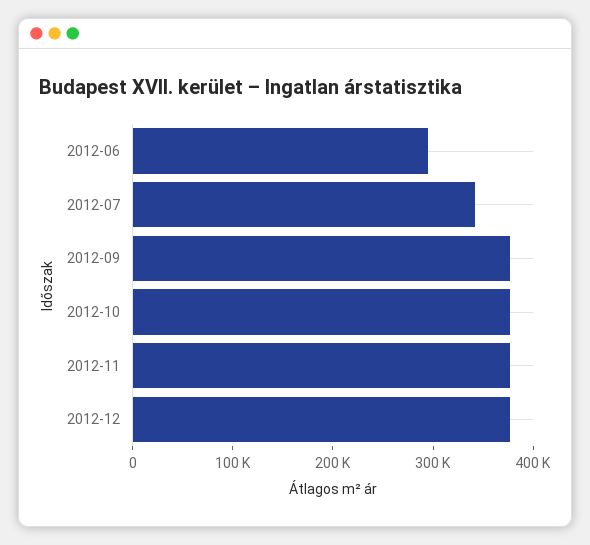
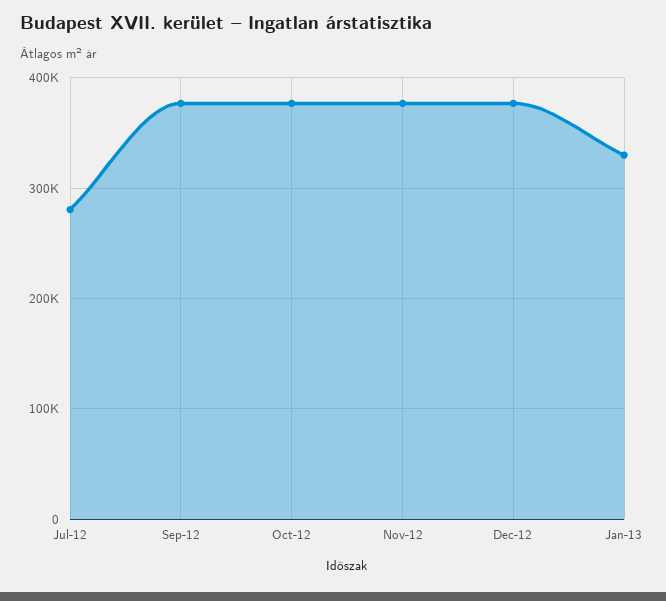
2012-06: 300000 -> none
2012-07: 340000 -> 280000
Jan-13: none -> 330000

